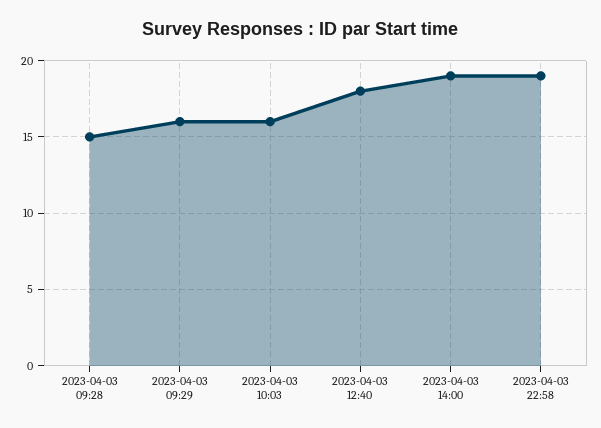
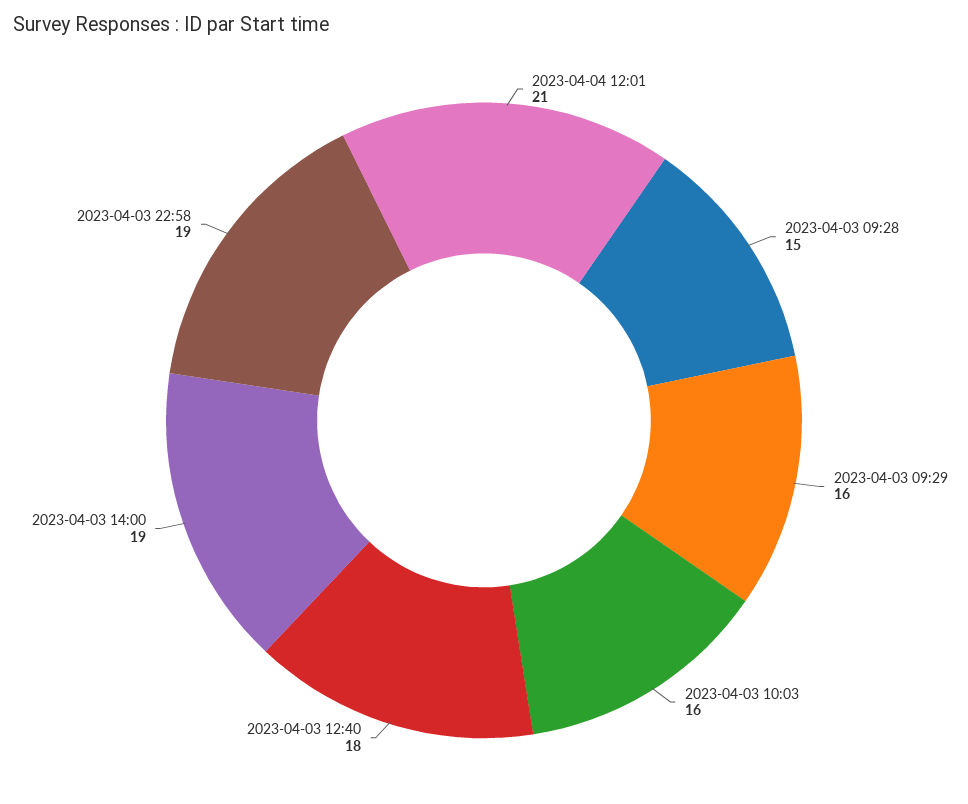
2023-04-04 12:01: none -> 21

